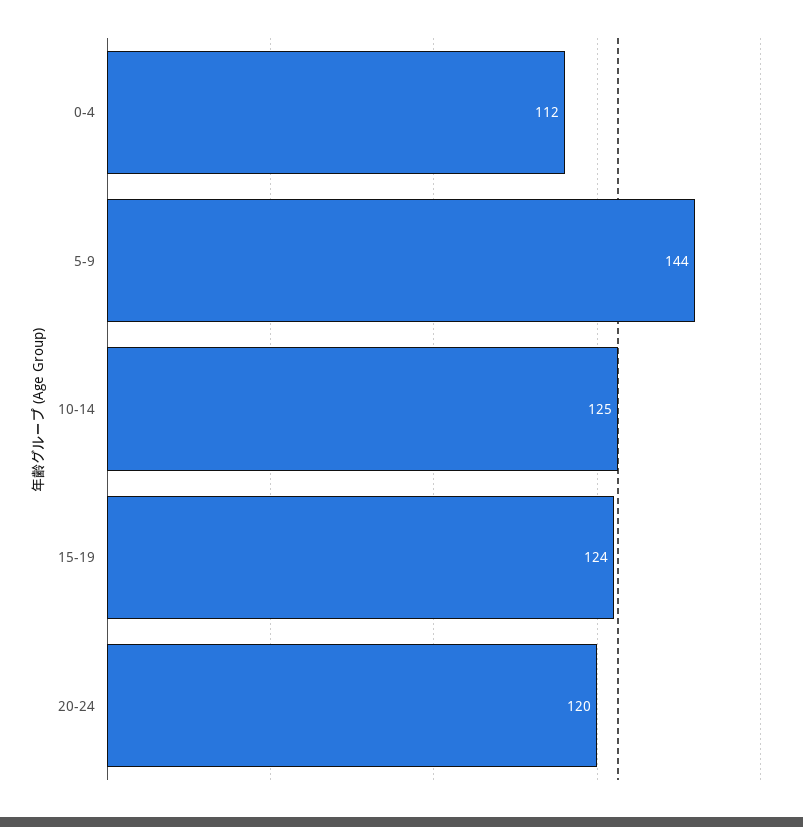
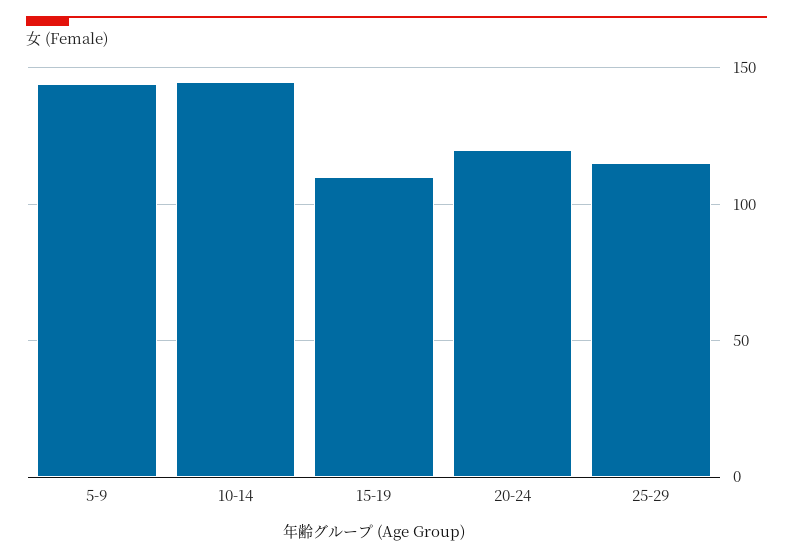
0-4: 112 -> none
10-14: 125 -> 145
15-19: 124 -> 110
25-29: none -> 115

